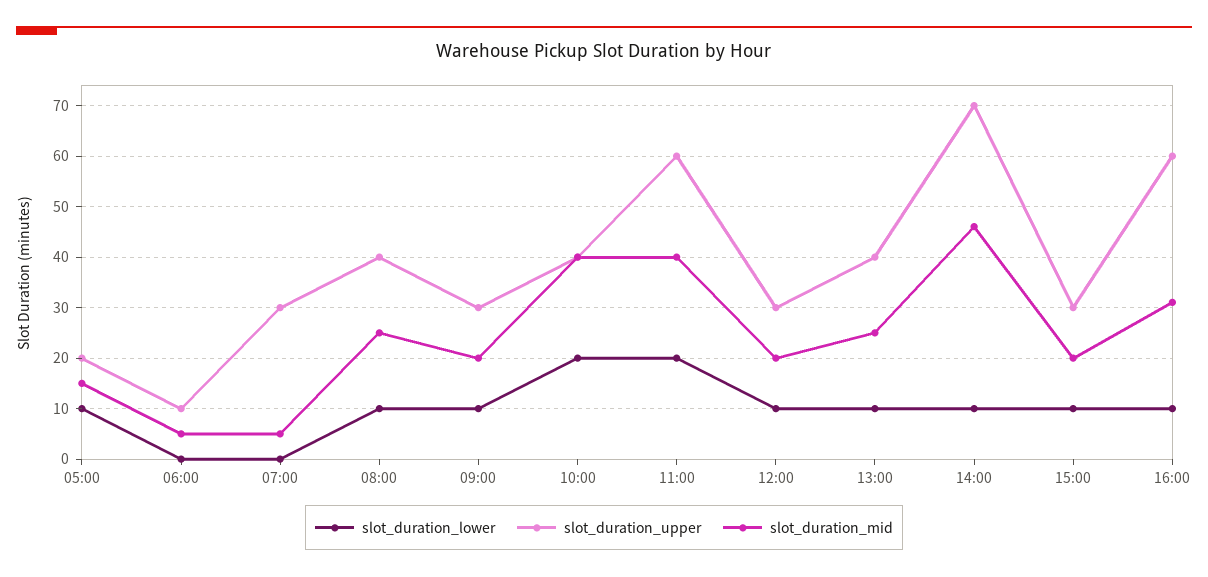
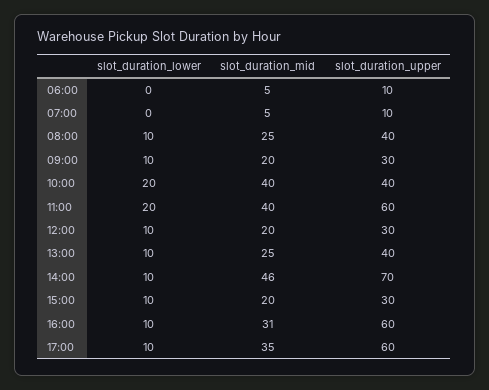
slot_duration_lower, 05:00: 10 -> none
slot_duration_upper, 05:00: 20 -> none
slot_duration_mid, 05:00: 15 -> none
slot_duration_upper, 07:00: 30 -> 10
slot_duration_lower, 17:00: none -> 10
slot_duration_mid, 17:00: none -> 35
slot_duration_upper, 17:00: none -> 60

